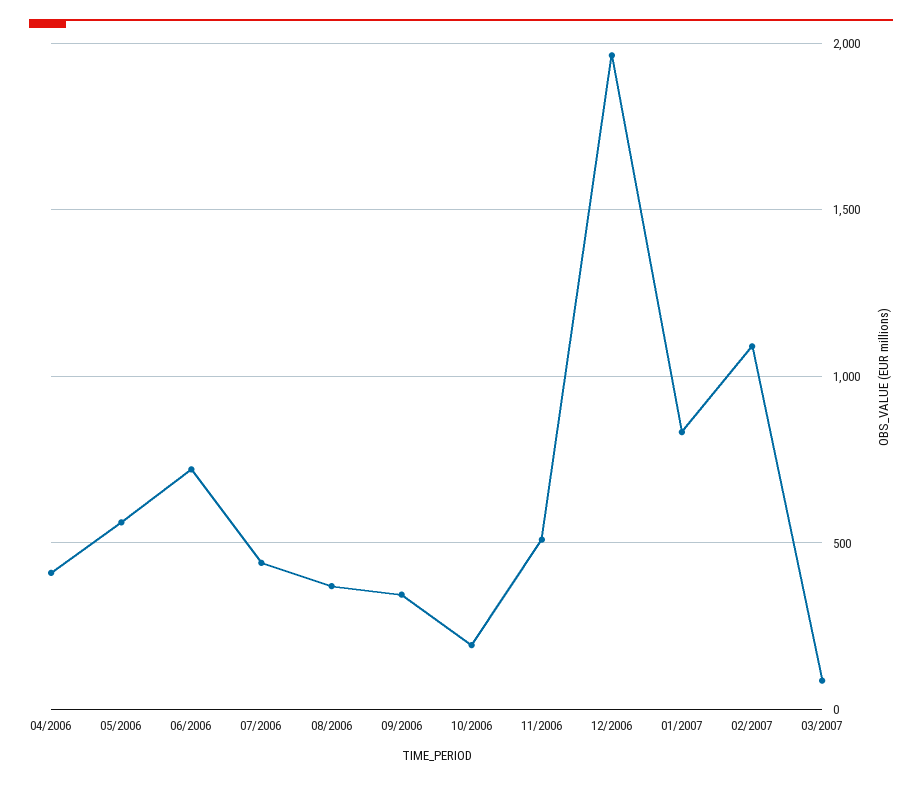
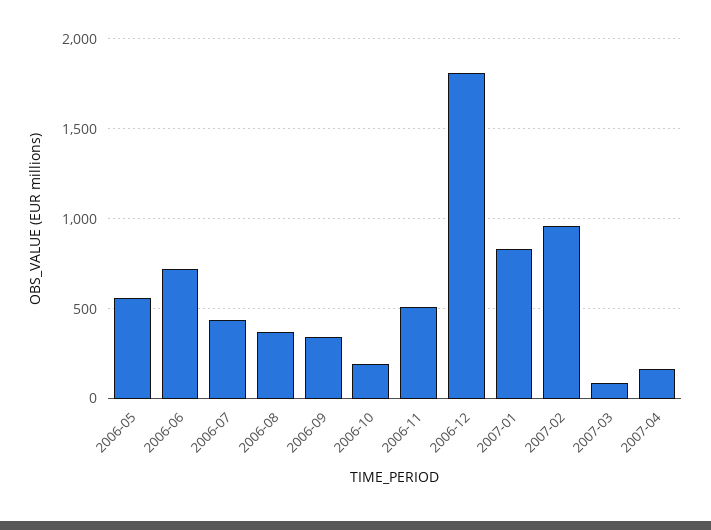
04/2006: 400 -> none
12/2006: 1950 -> 1800
02/2007: 1100 -> 950
2007-04: none -> 150

